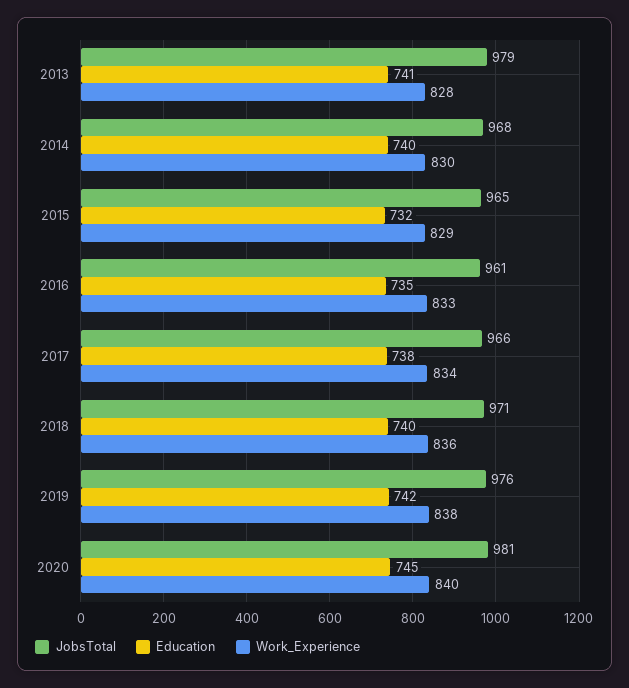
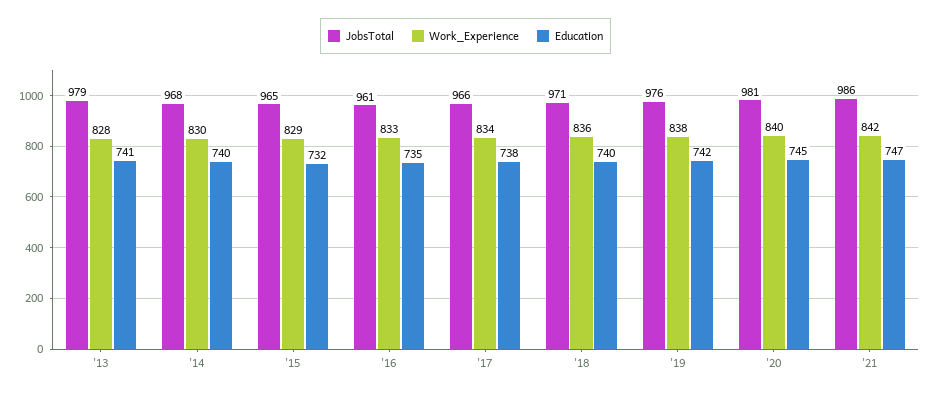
JobsTotal, '21: none -> 986
Work_Experience, '21: none -> 842
Education, '21: none -> 747

